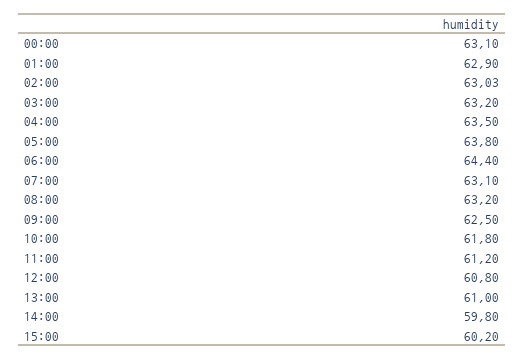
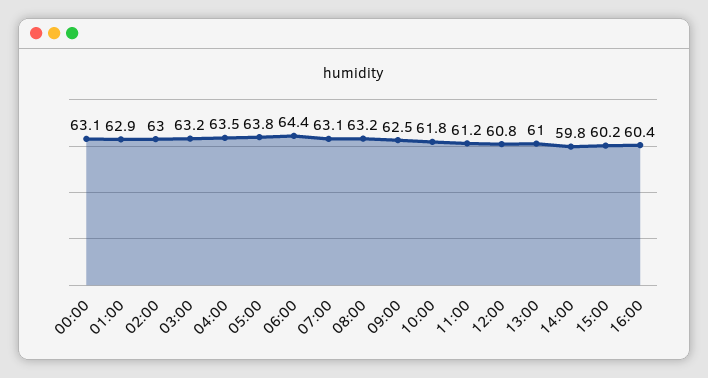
16:00: none -> 60.4

